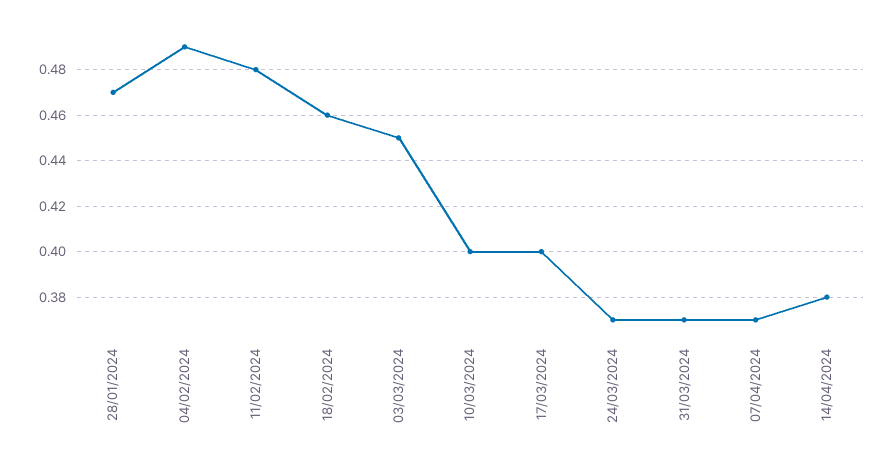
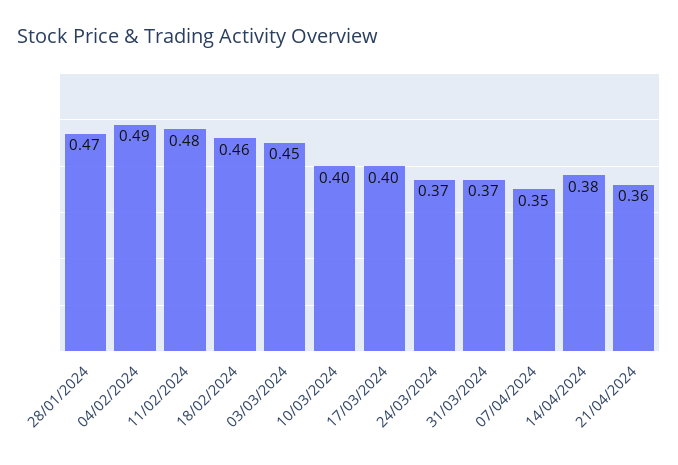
07/04/2024: 0.37 -> 0.35
21/04/2024: none -> 0.36

